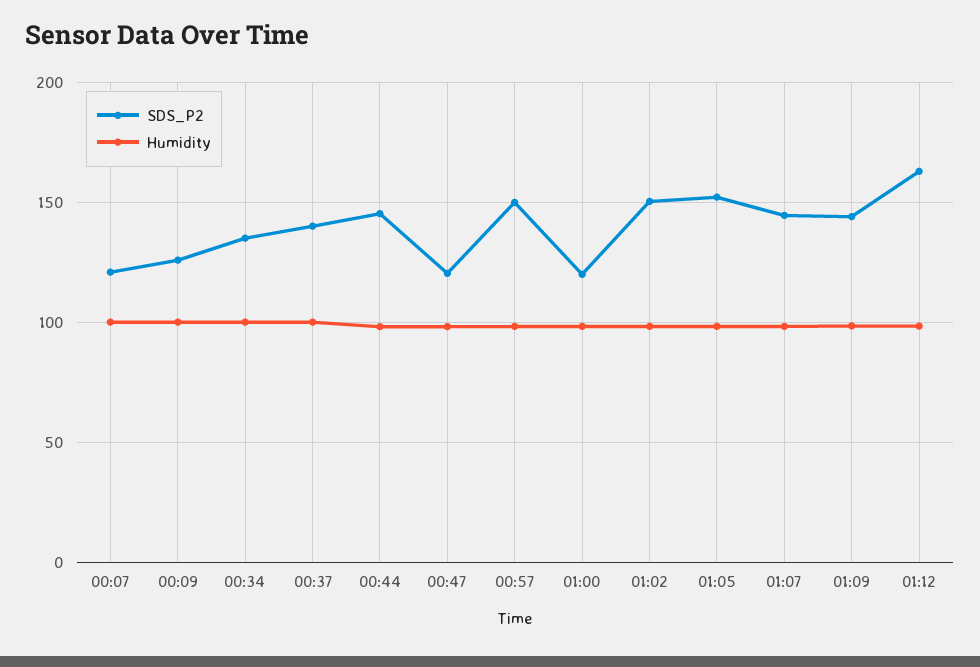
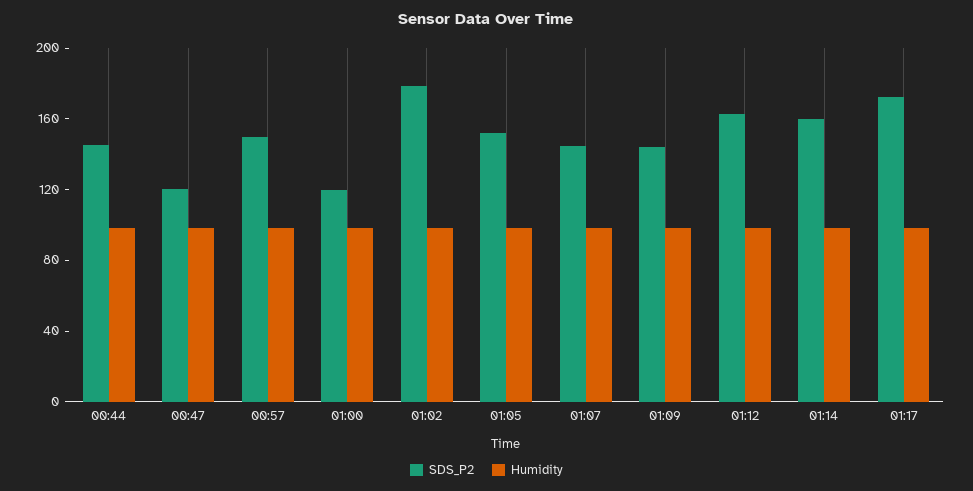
SDS_P2, 00:07: 120 -> none
Humidity, 00:07: 100 -> none
SDS_P2, 00:09: 125 -> none
Humidity, 00:09: 100 -> none
SDS_P2, 00:34: 135 -> none
Humidity, 00:34: 100 -> none
SDS_P2, 00:37: 140 -> none
Humidity, 00:37: 100 -> none
SDS_P2, 01:02: 150 -> 180
SDS_P2, 01:14: none -> 160
Humidity, 01:14: none -> 100
SDS_P2, 01:17: none -> 170
Humidity, 01:17: none -> 100

